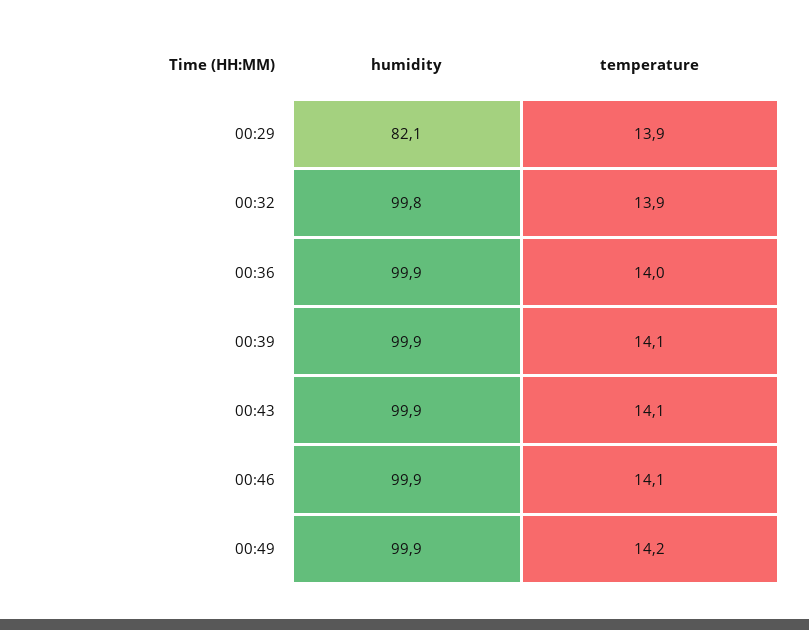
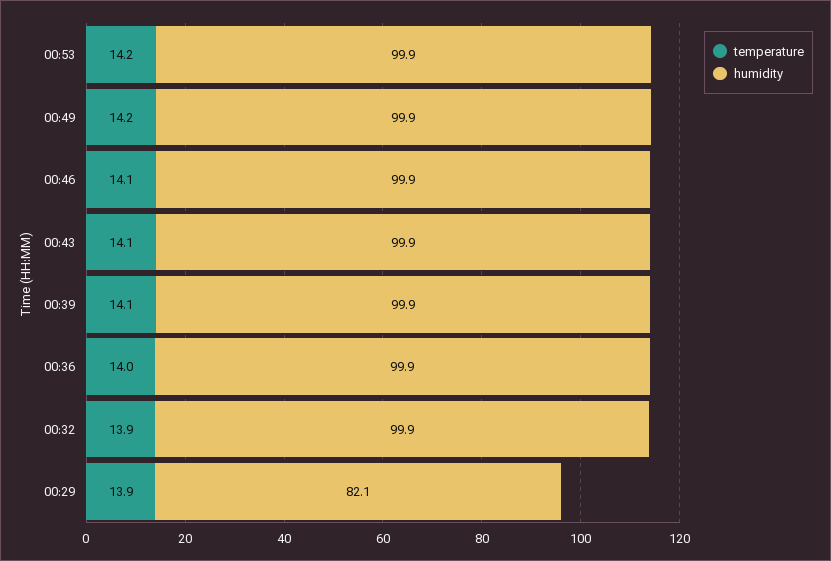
humidity, 00:32: 99.8 -> 99.9
temperature, 00:53: none -> 14.2
humidity, 00:53: none -> 99.9

